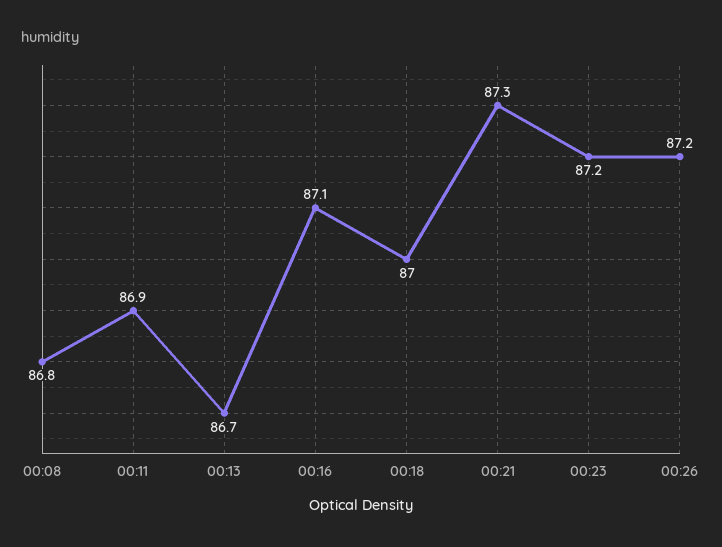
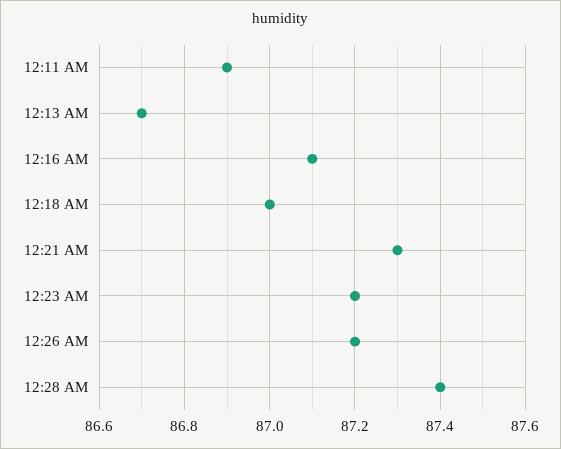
00:08: 86.8 -> none
12:28 AM: none -> 87.4

